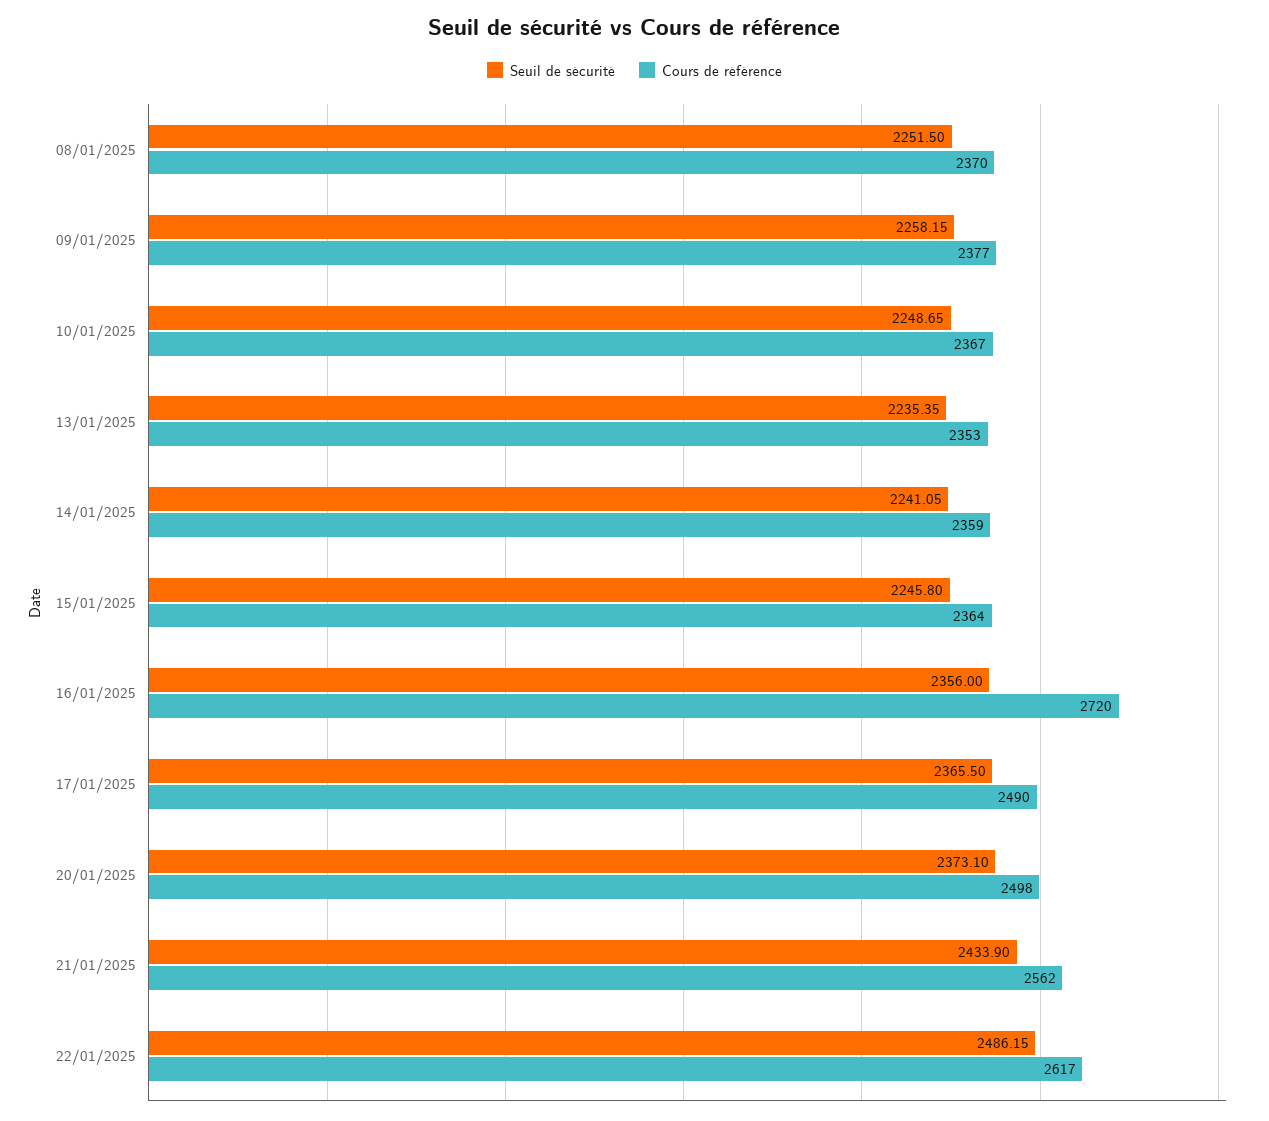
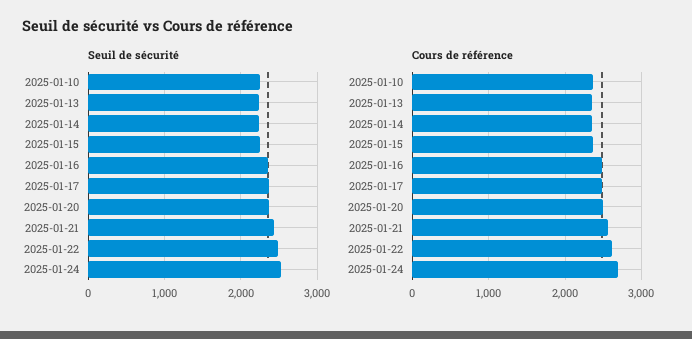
Seuil de sécurité, 08/01/2025: 2251.5 -> none
Cours de référence, 08/01/2025: 2370 -> none
Seuil de sécurité, 09/01/2025: 2258.15 -> none
Cours de référence, 09/01/2025: 2377 -> none
Cours de référence, 16/01/2025: 2720 -> 2500
Seuil de sécurité, 2025-01-24: none -> 2500
Cours de référence, 2025-01-24: none -> 2700

